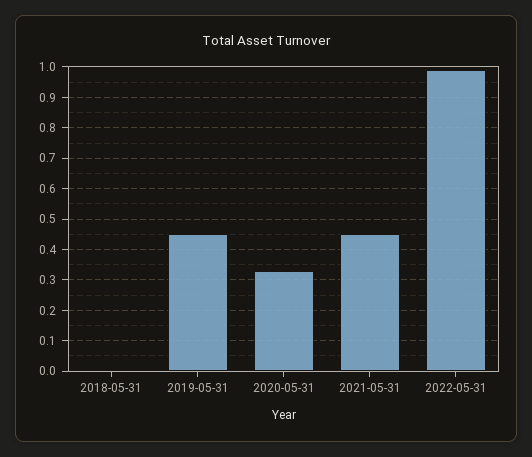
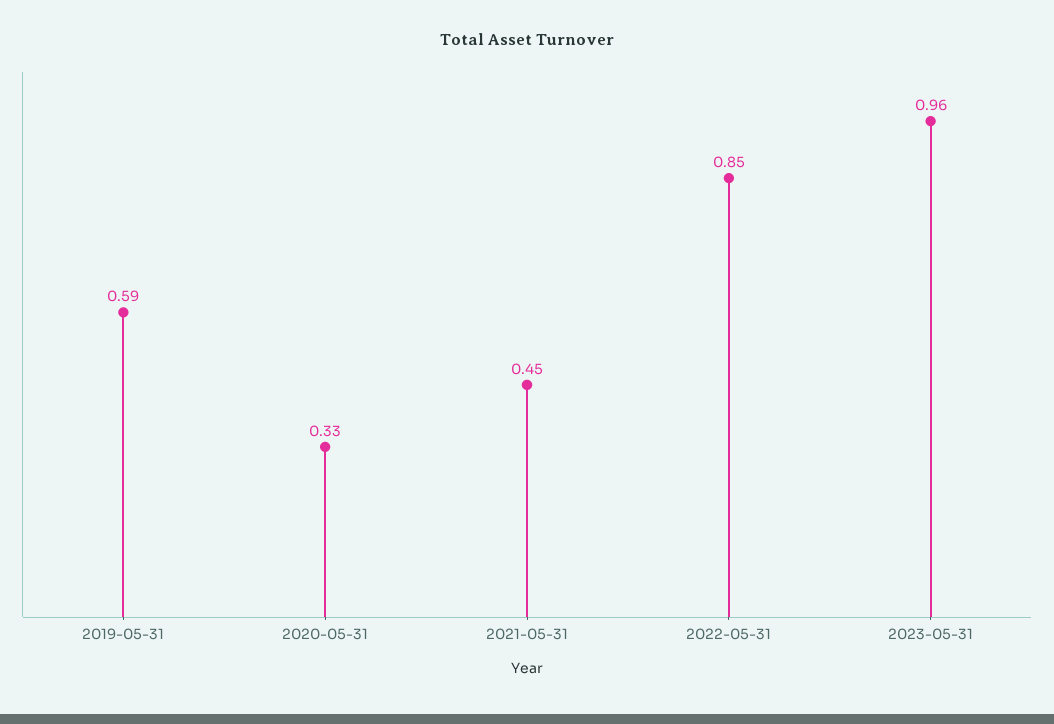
2018-05-31: 0 -> none
2019-05-31: 0.45 -> 0.59
2022-05-31: 1 -> 0.85
2023-05-31: none -> 0.96

